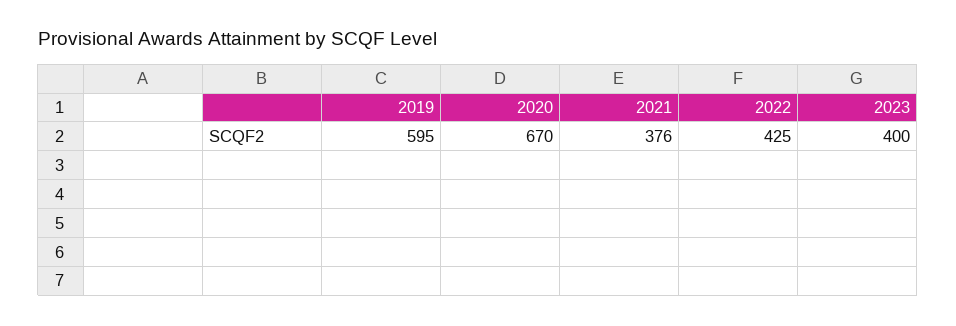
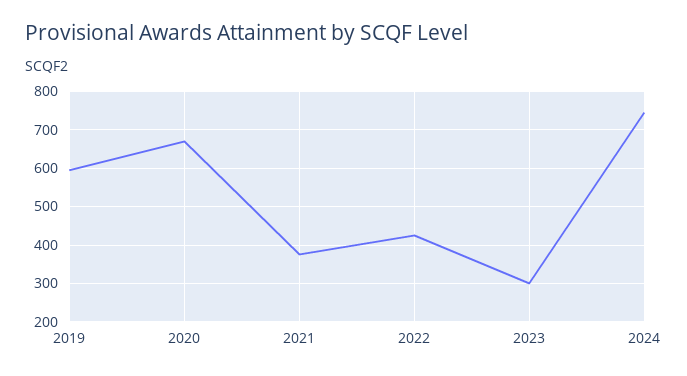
2023: 400 -> 300
2024: none -> 740

